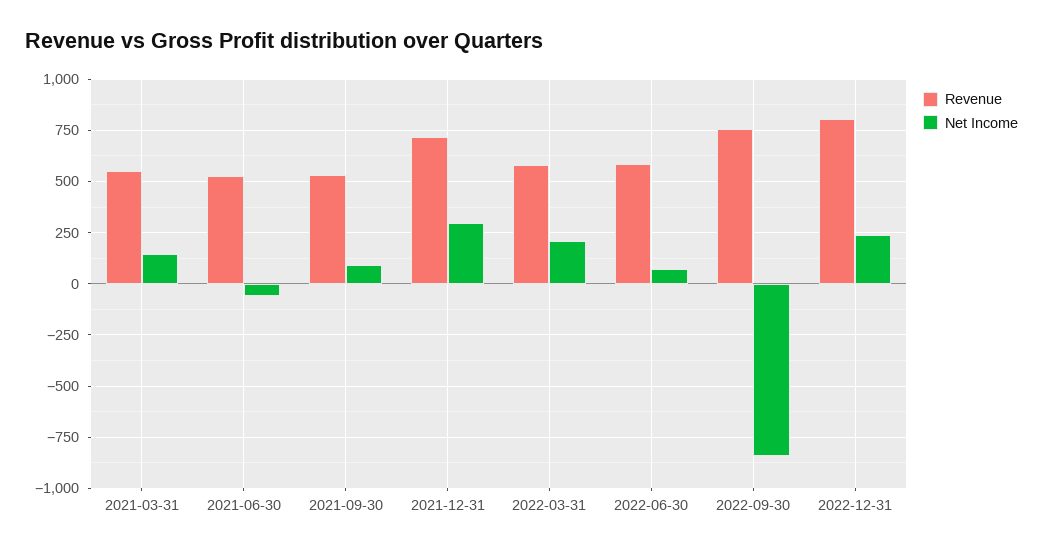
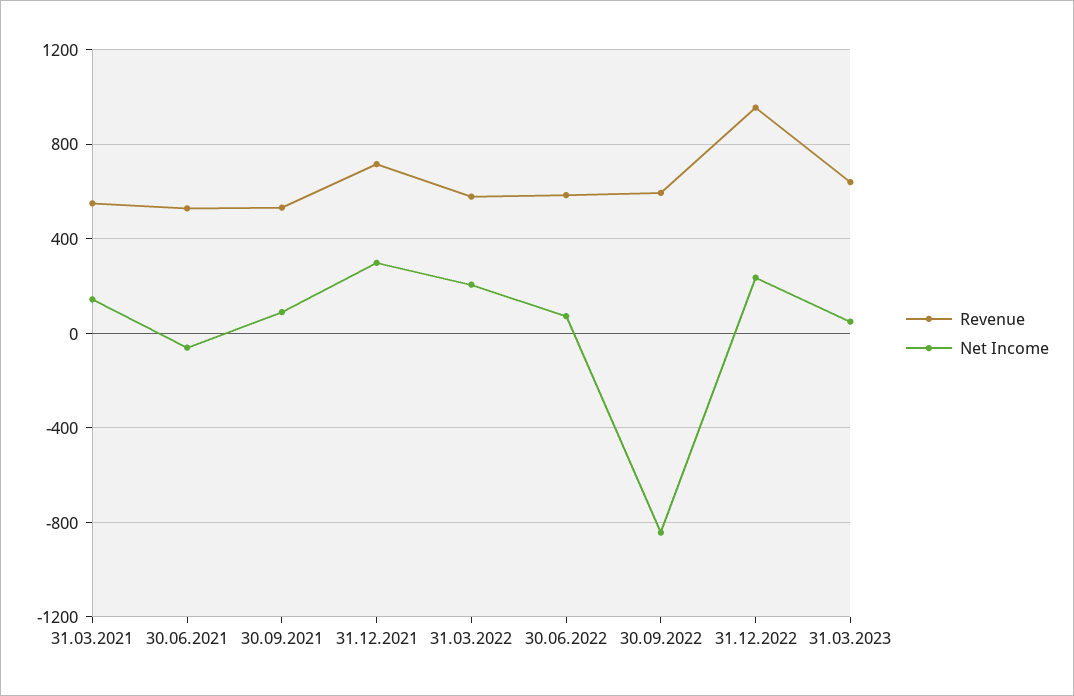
Revenue, 2022-09-30: 750 -> 600
Revenue, 2022-12-31: 800 -> 950
Revenue, 31.03.2023: none -> 650
Net Income, 31.03.2023: none -> 50

